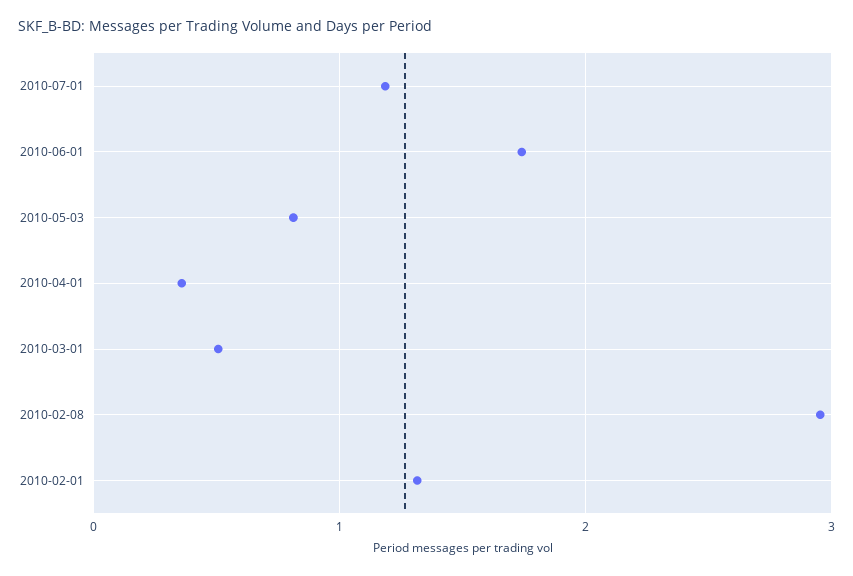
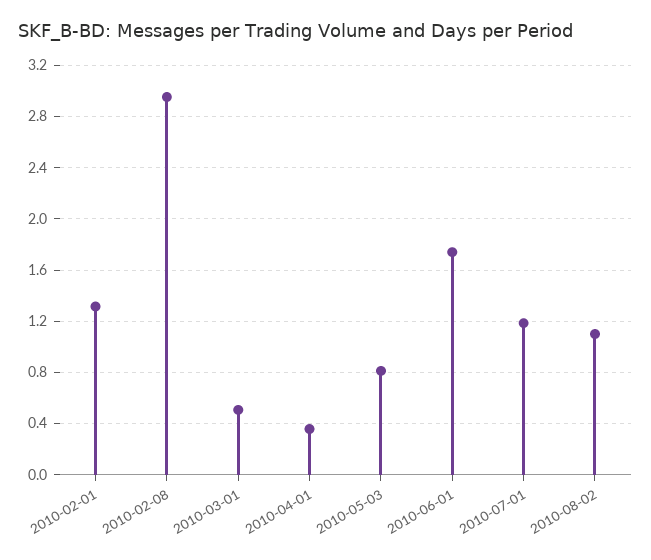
2010-08-02: none -> 1.1

